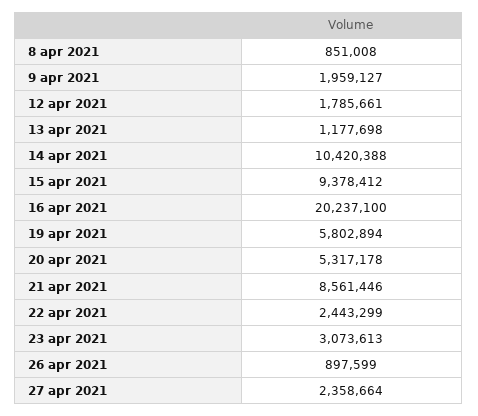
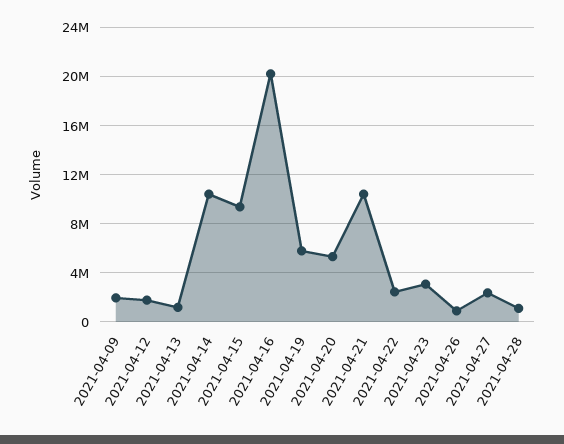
8 apr 2021: 851008 -> none
21 apr 2021: 8561446 -> 10500000
2021-04-28: none -> 1000000

